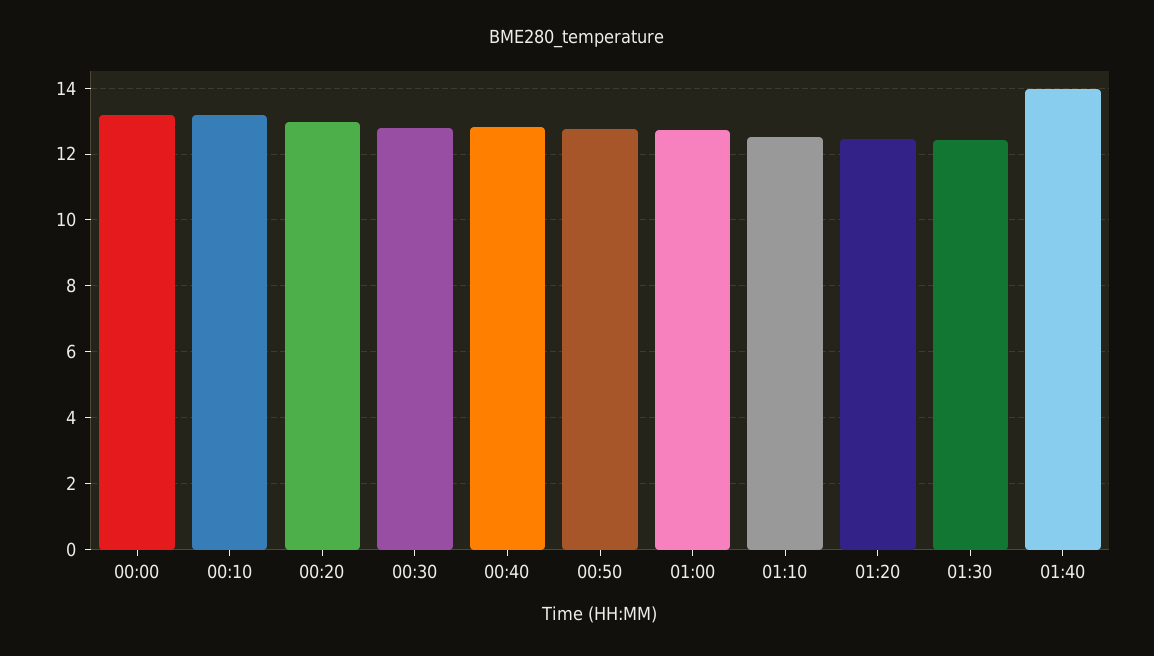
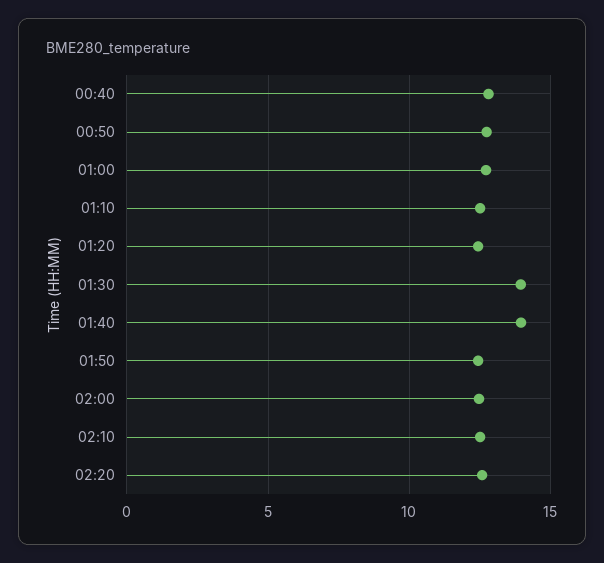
00:00: 13.2 -> none
00:10: 13.2 -> none
00:20: 13 -> none
00:30: 12.8 -> none
01:30: 12.4 -> 14
01:50: none -> 12.5
02:00: none -> 12.5
02:10: none -> 12.5
02:20: none -> 12.5

